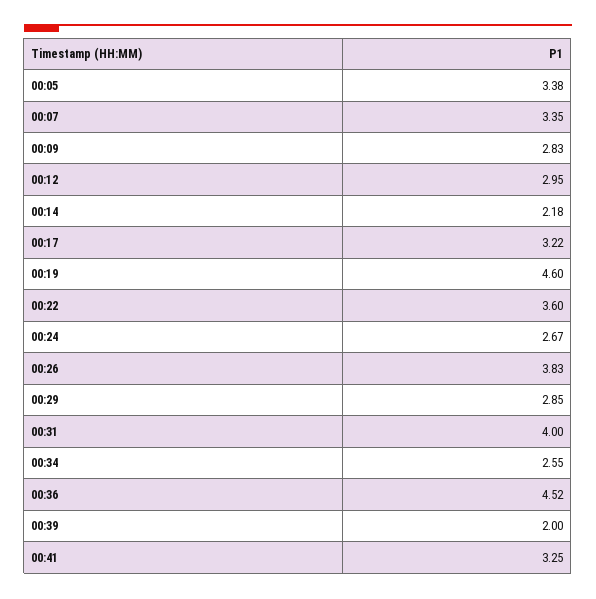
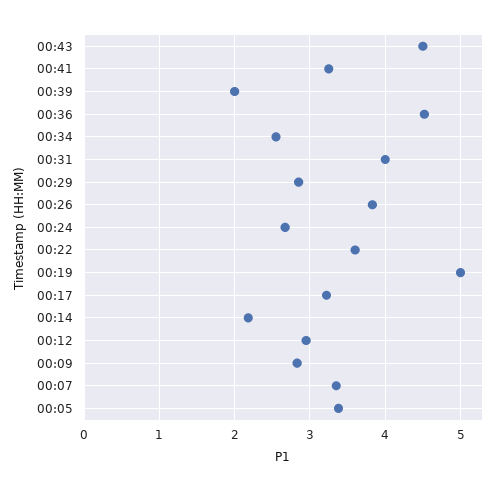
00:19: 4.6 -> 5
00:43: none -> 4.5

